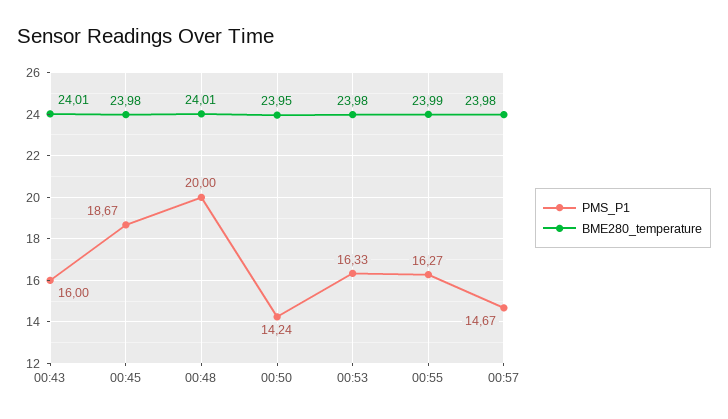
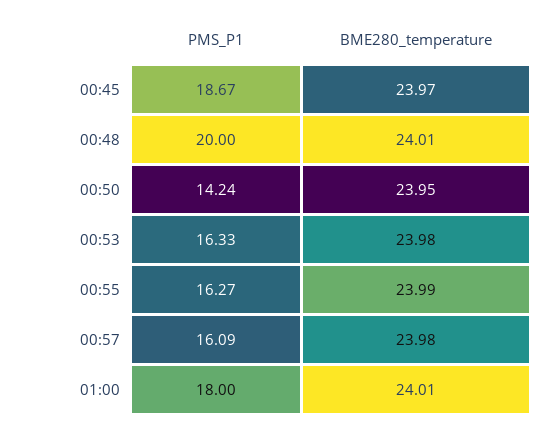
PMS_P1, 00:43: 16 -> none
BME280_temperature, 00:43: 24.01 -> none
BME280_temperature, 00:45: 23.98 -> 23.97
PMS_P1, 00:57: 14.67 -> 16.09
PMS_P1, 01:00: none -> 18
BME280_temperature, 01:00: none -> 24.01

